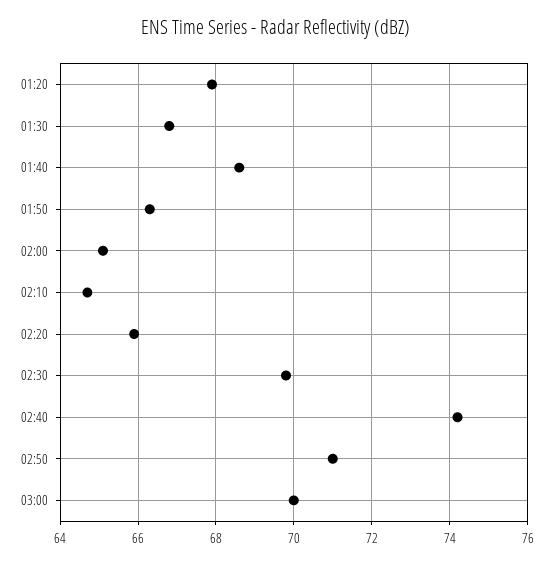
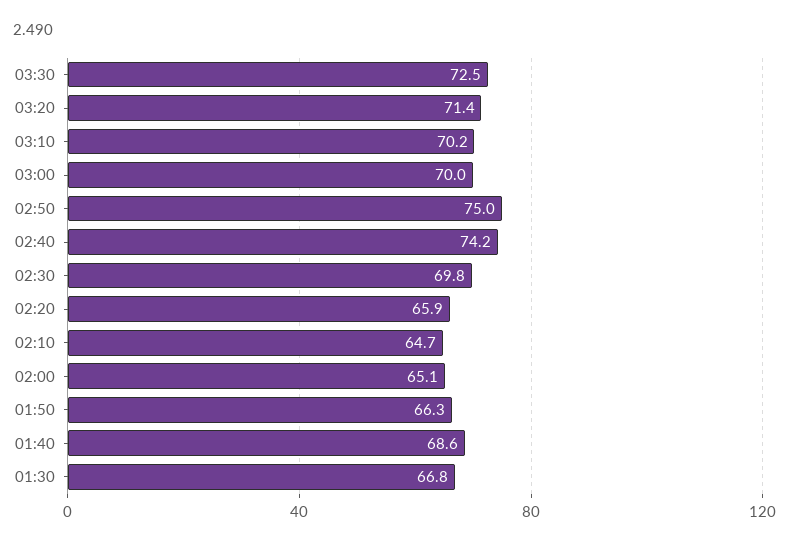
01:20: 68 -> none
02:50: 71 -> 75
03:30: none -> 72.5
03:20: none -> 71.4
03:10: none -> 70.2

